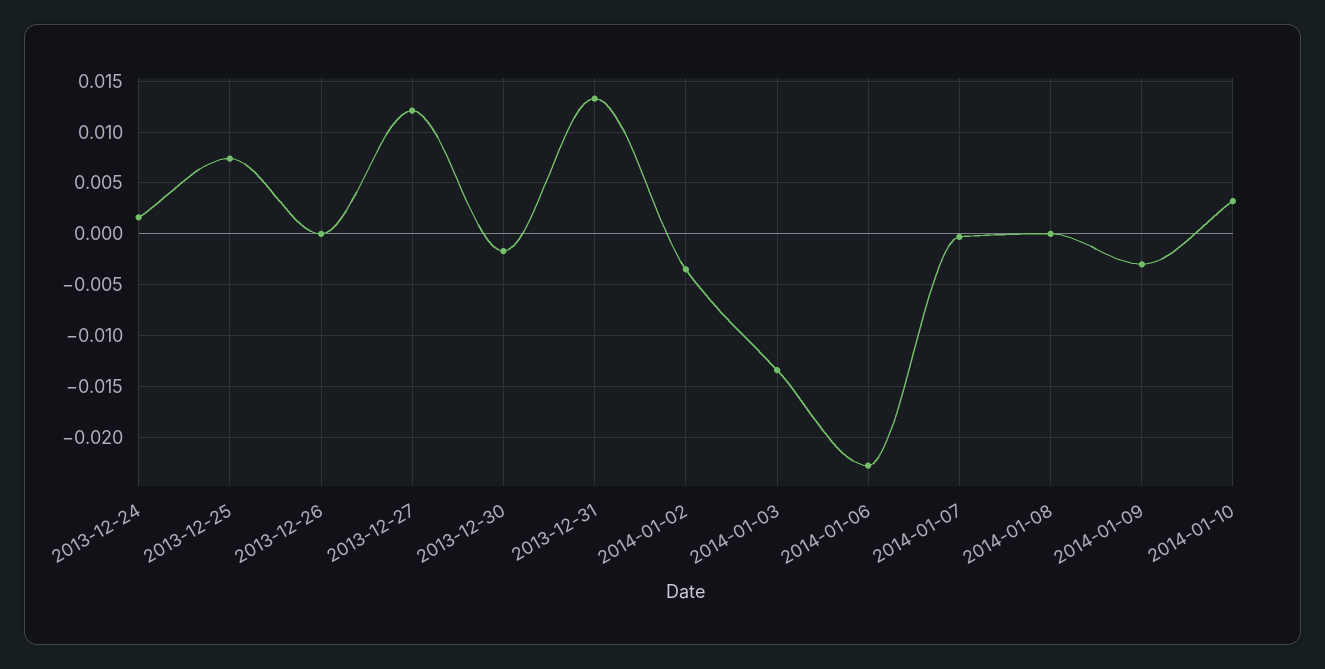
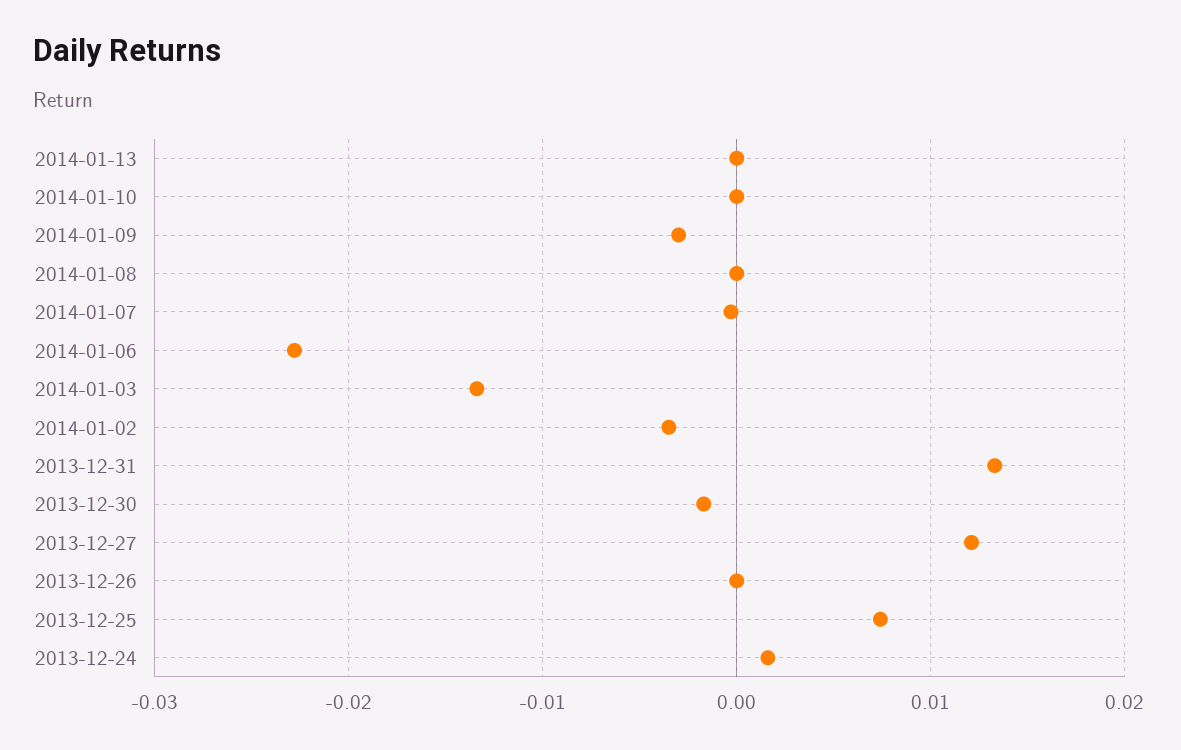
2014-01-10: 0.003 -> 0
2014-01-13: none -> 0

